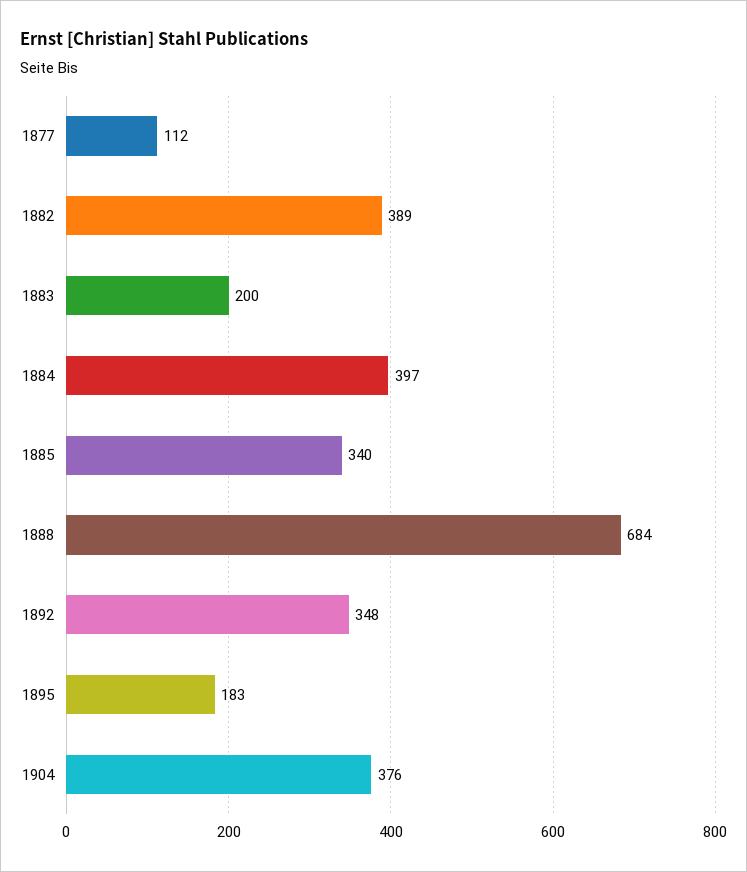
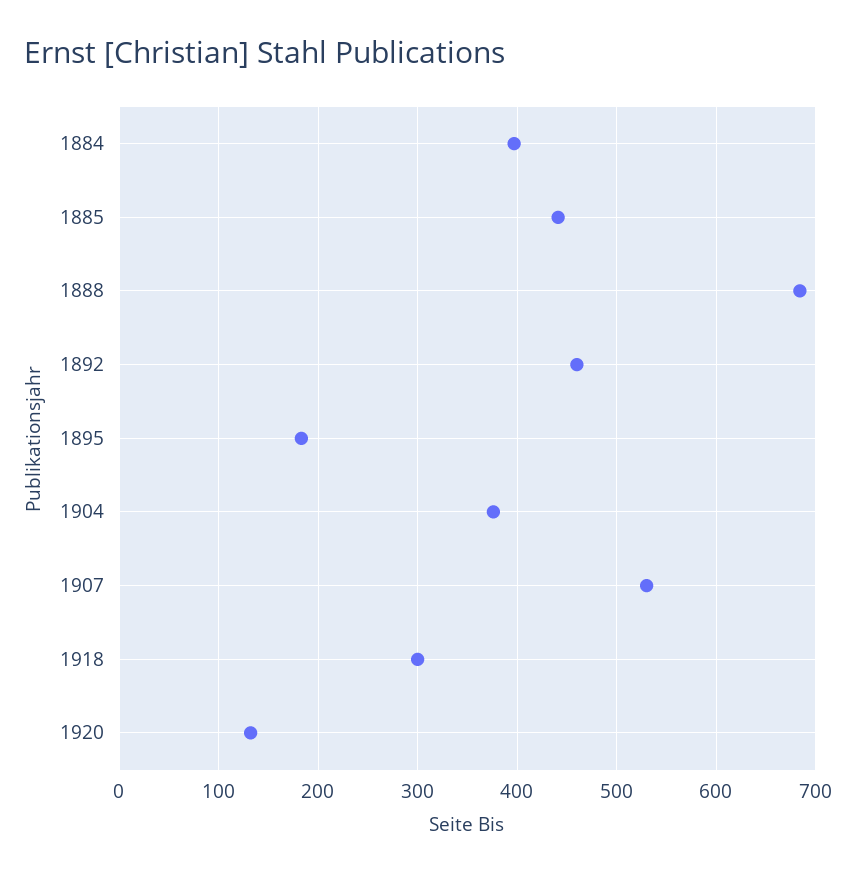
1877: 112 -> none
1882: 389 -> none
1883: 200 -> none
1885: 340 -> 440
1892: 348 -> 460
1907: none -> 530
1918: none -> 300
1920: none -> 130

